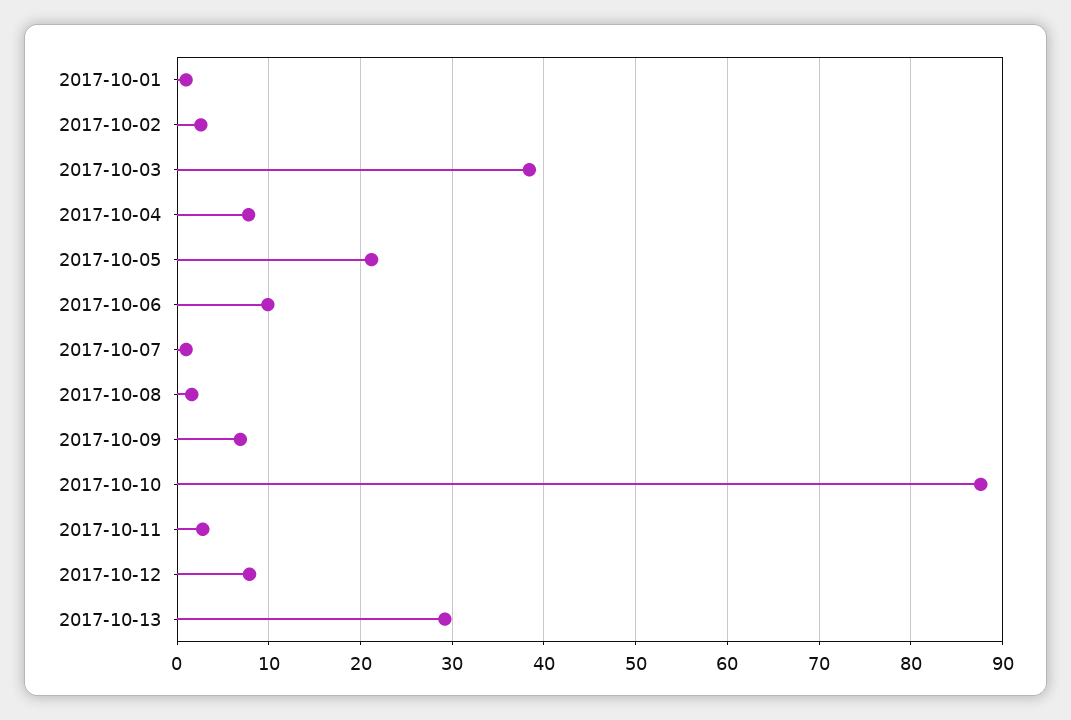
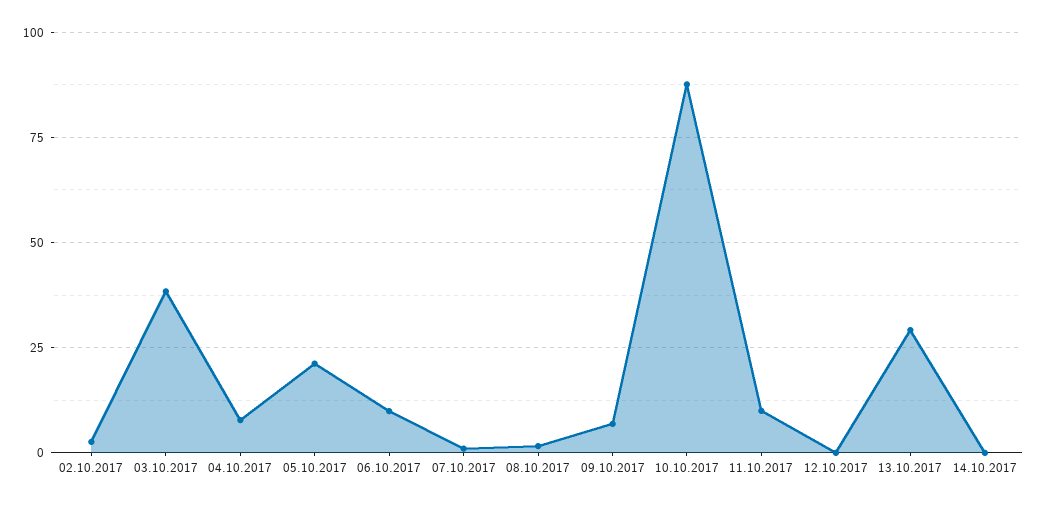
2017-10-01: 1 -> none
2017-10-11: 3 -> 10
2017-10-12: 8 -> 0
14.10.2017: none -> 0

